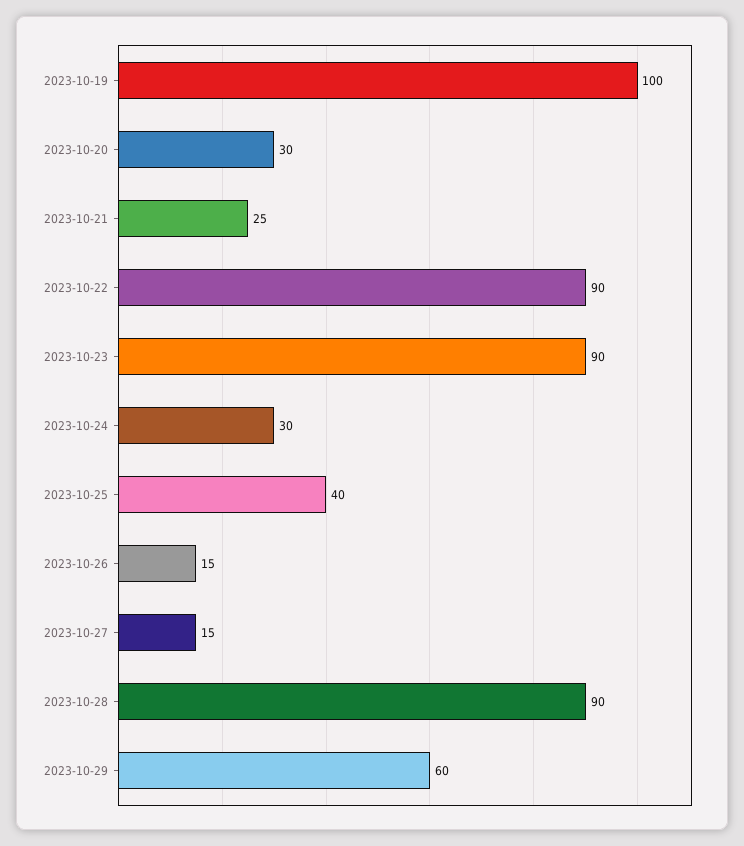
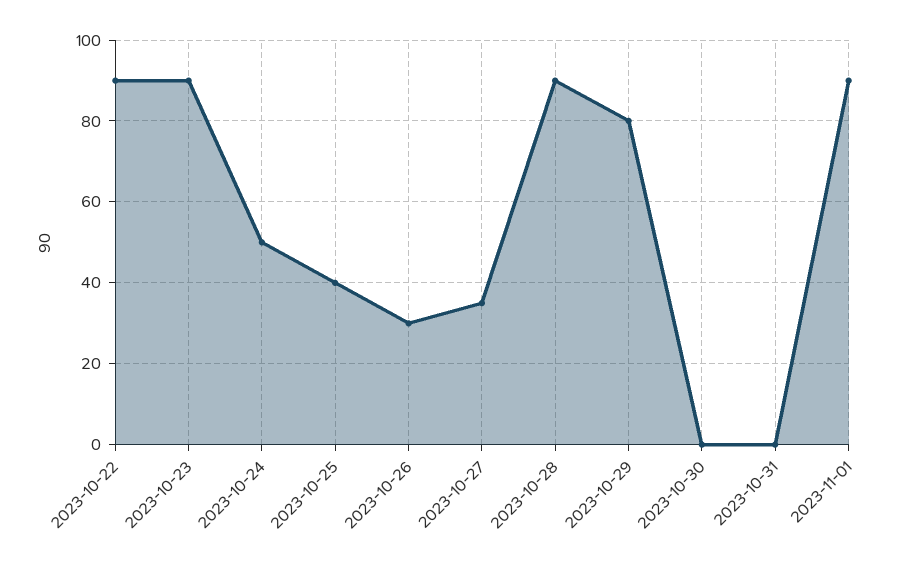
2023-10-19: 100 -> none
2023-10-20: 30 -> none
2023-10-21: 25 -> none
2023-10-24: 30 -> 50
2023-10-26: 15 -> 30
2023-10-27: 15 -> 35
2023-10-29: 60 -> 80
2023-10-30: none -> 0
2023-10-31: none -> 0
2023-11-01: none -> 90

